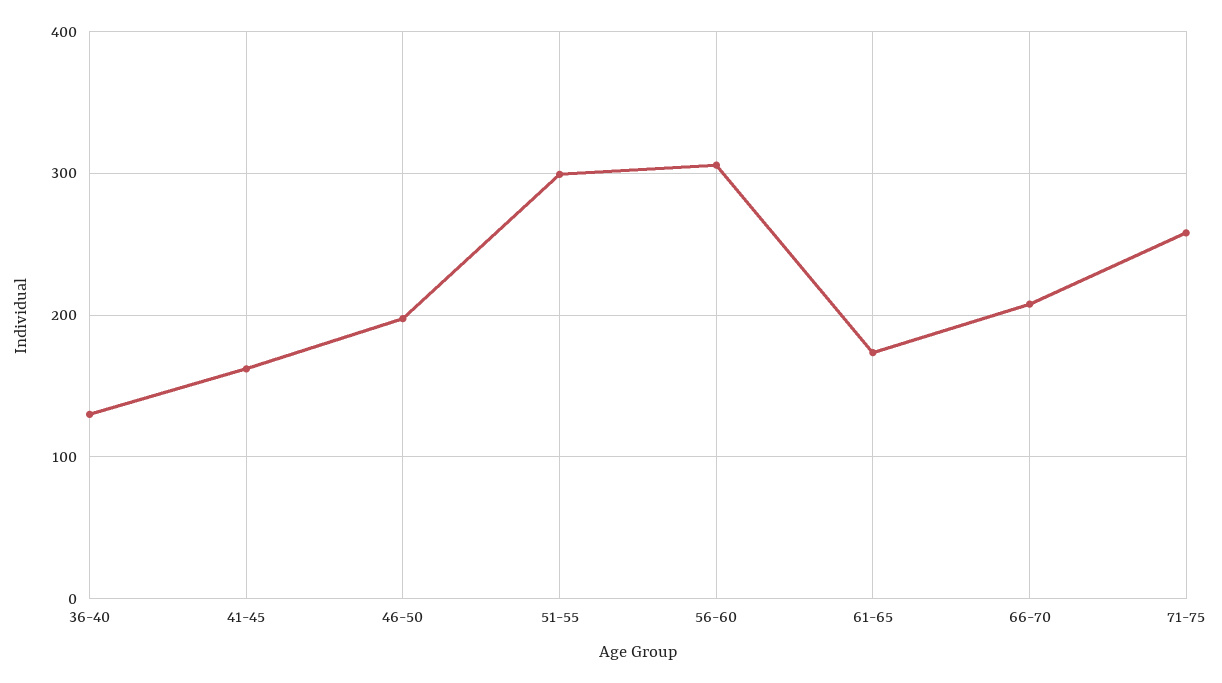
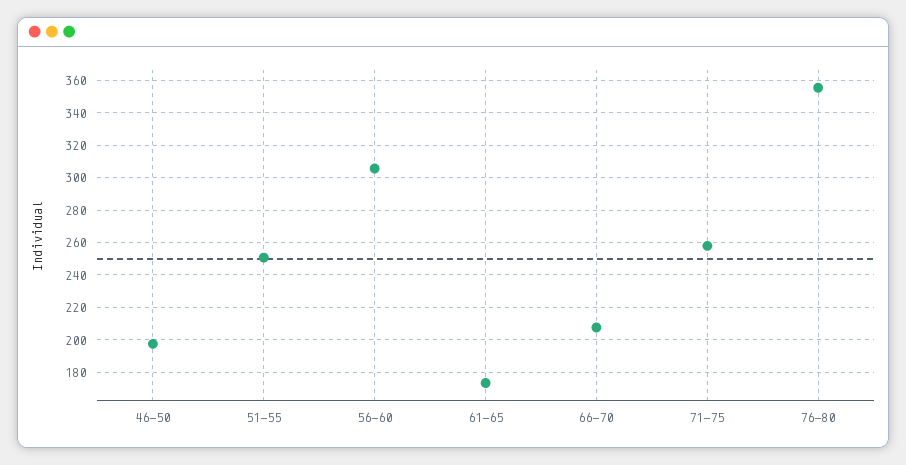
36-40: 130 -> none
41-45: 160 -> none
51-55: 300 -> 250
76-80: none -> 355

